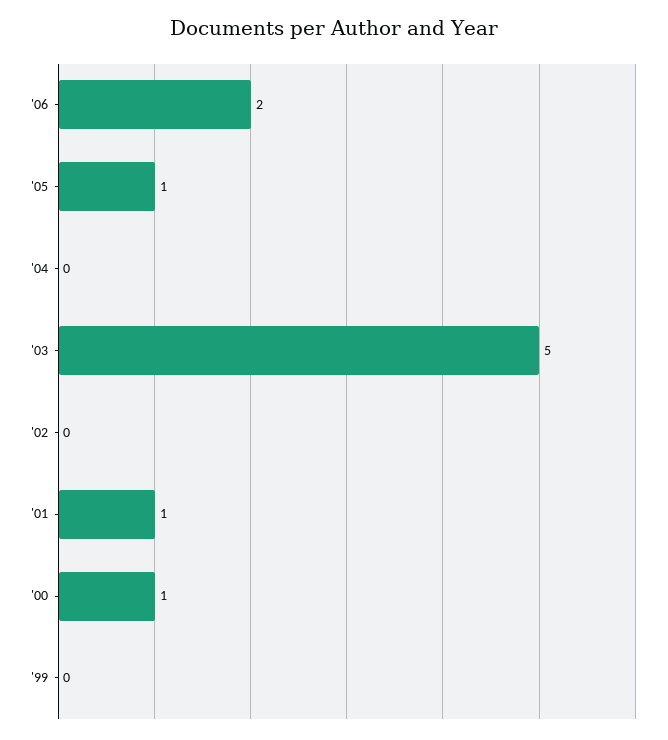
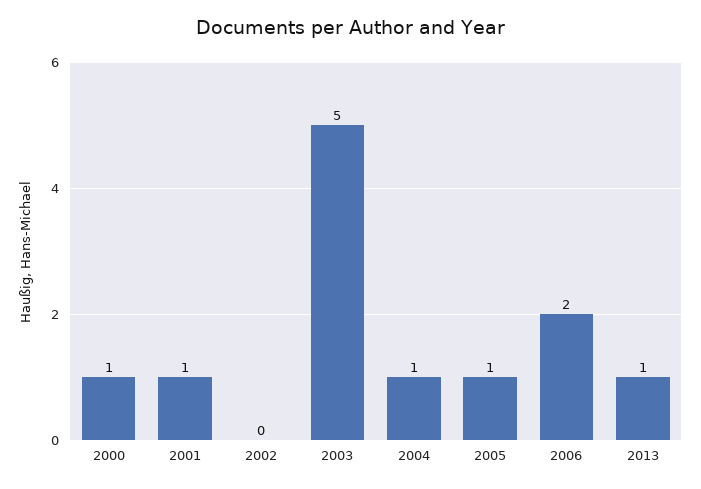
'04: 0 -> 1
'99: 0 -> none
2013: none -> 1

